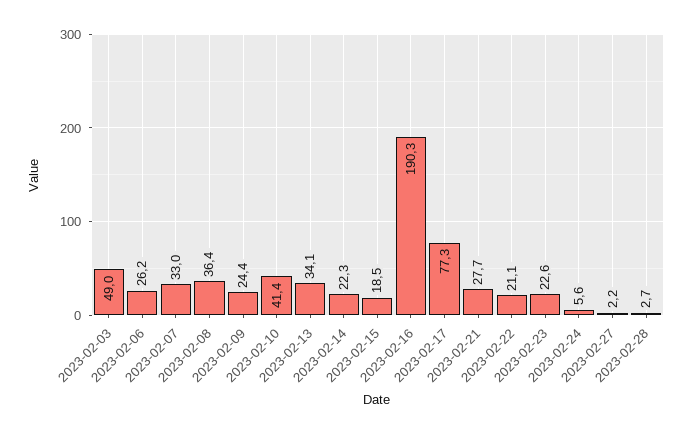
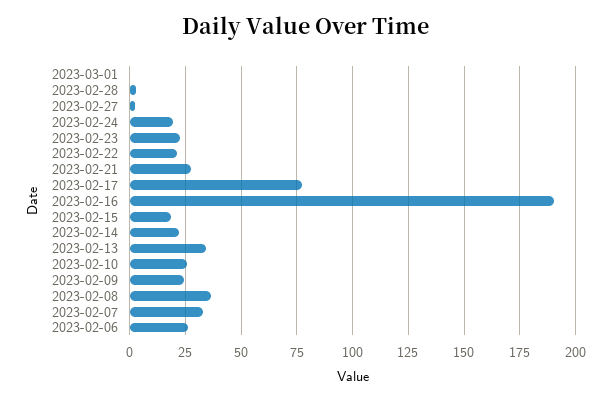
2023-02-03: 49 -> none
2023-02-10: 41.4 -> 25
2023-02-24: 5.6 -> 20
2023-03-01: none -> 0

